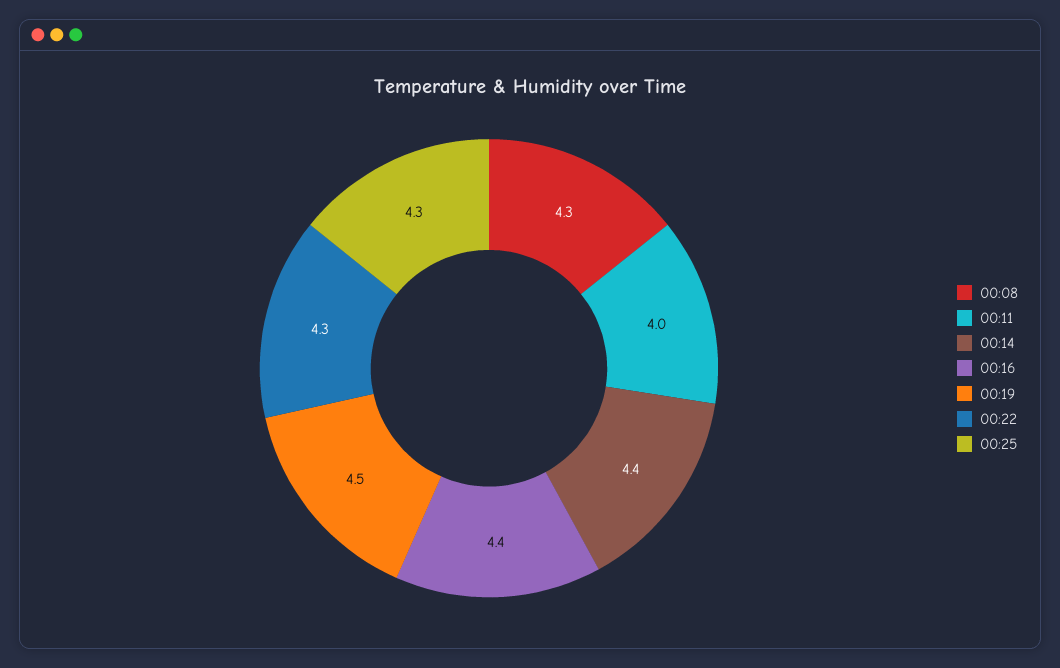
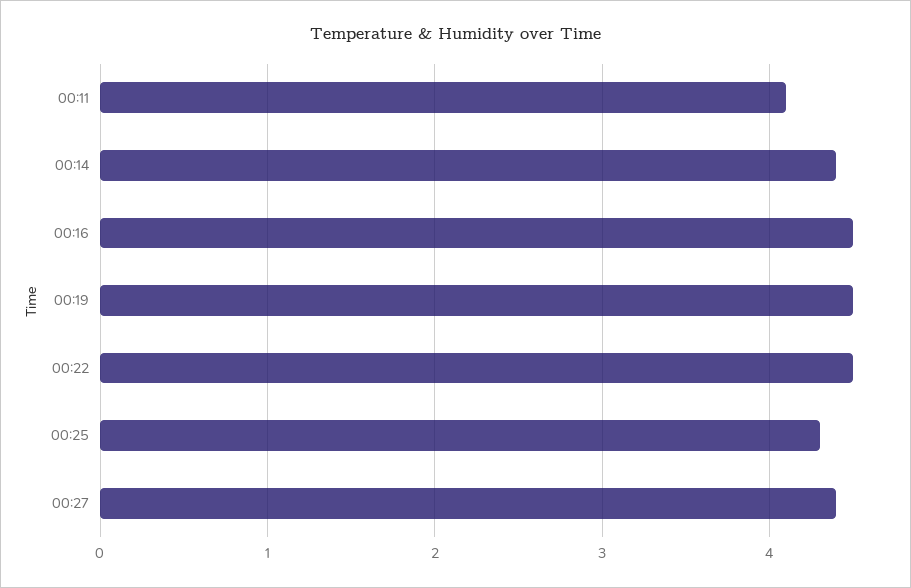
00:08: 4.3 -> none
00:11: 4 -> 4.1
00:16: 4.4 -> 4.5
00:22: 4.3 -> 4.5
00:27: none -> 4.4

